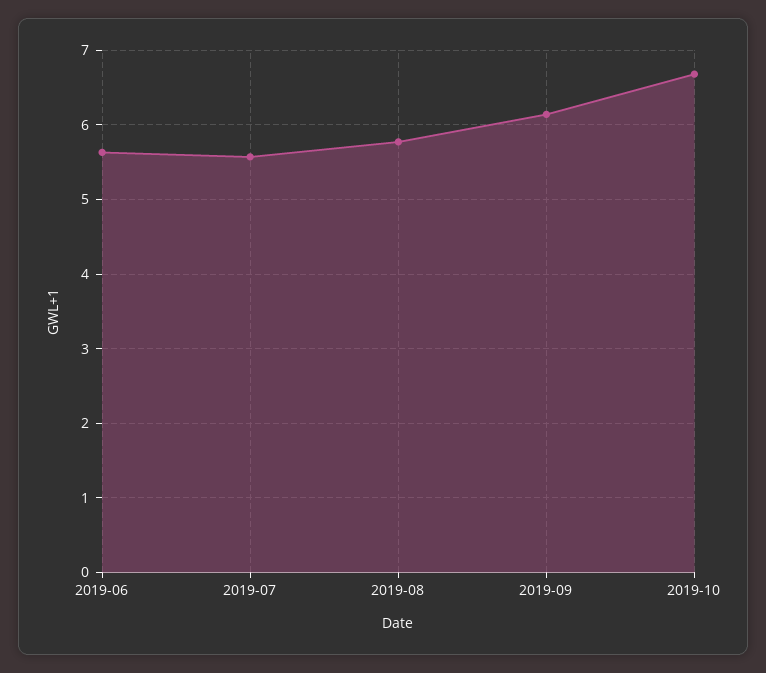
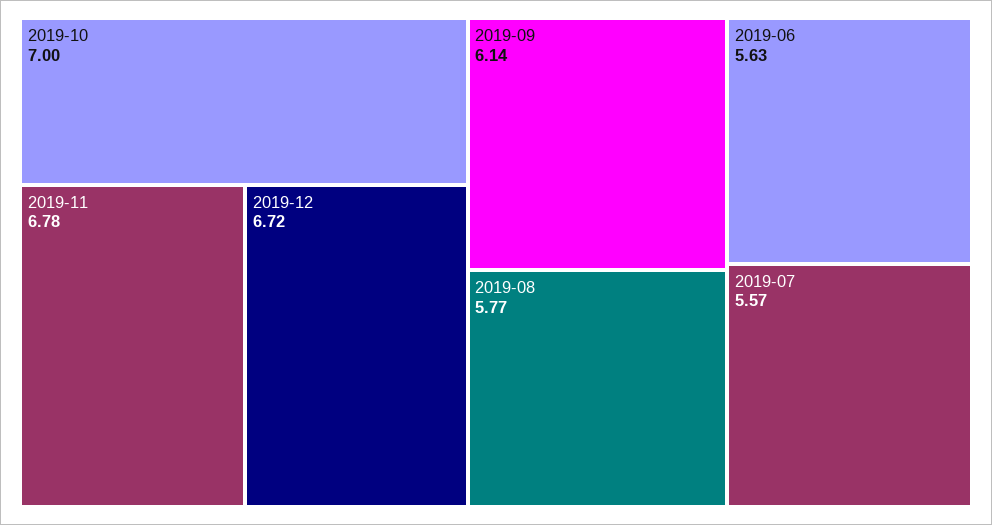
2019-10: 6.7 -> 7
2019-11: none -> 6.78
2019-12: none -> 6.72

